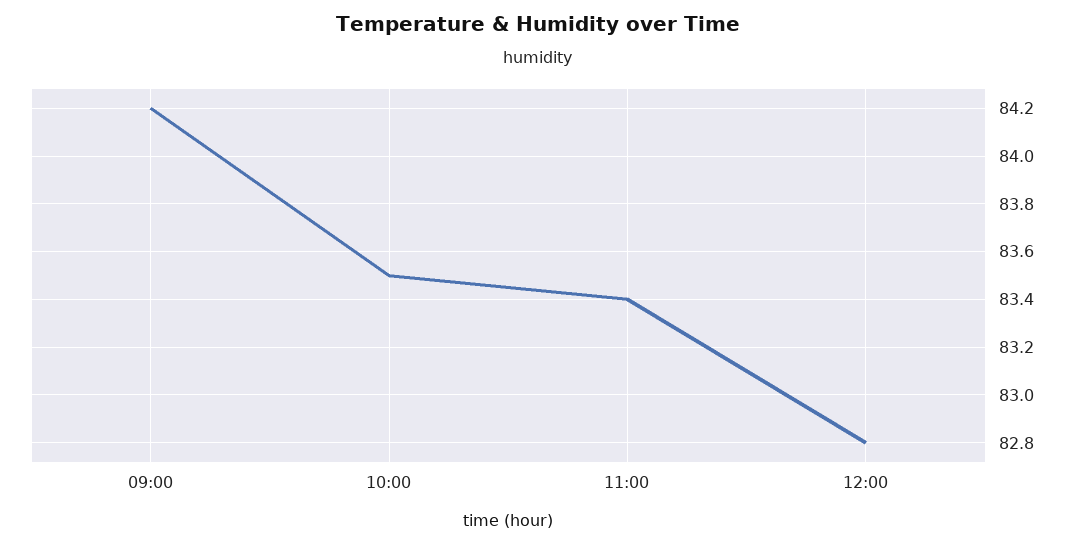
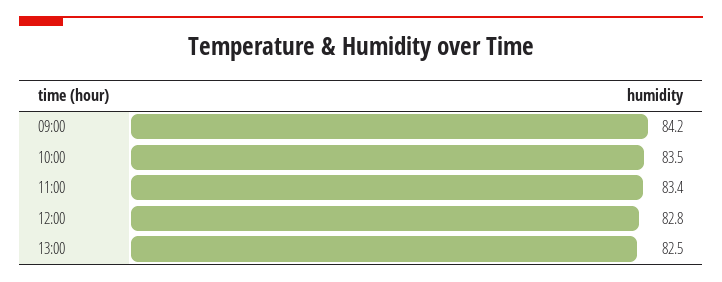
13:00: none -> 82.5

